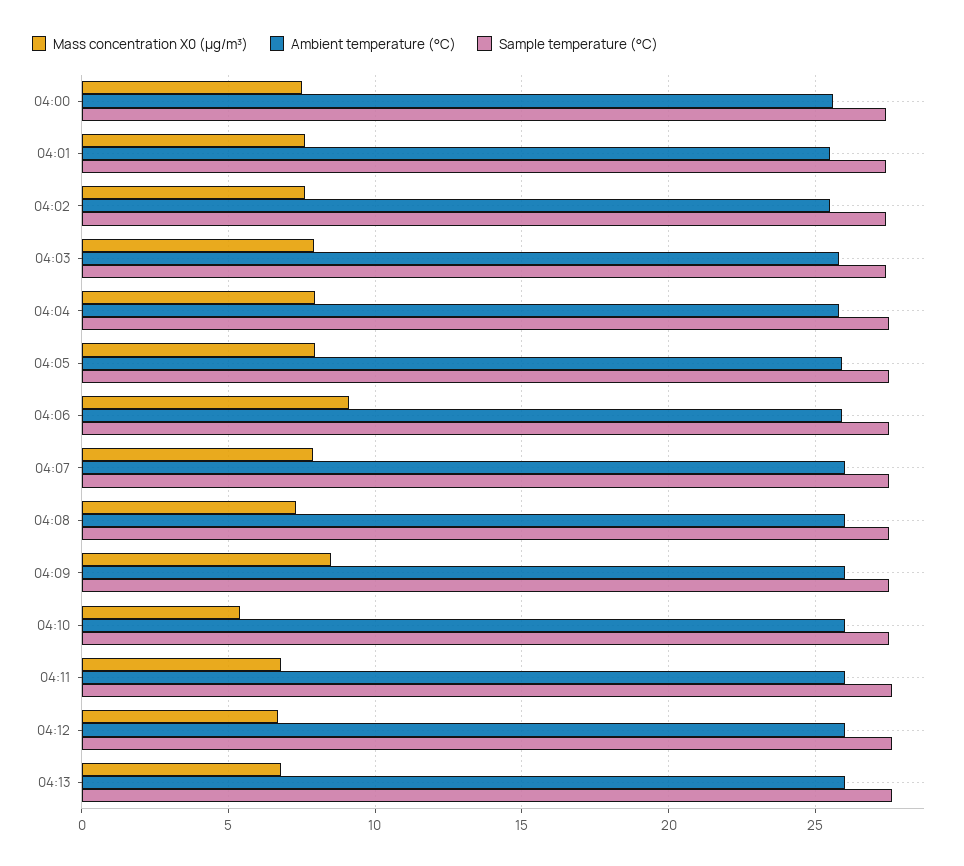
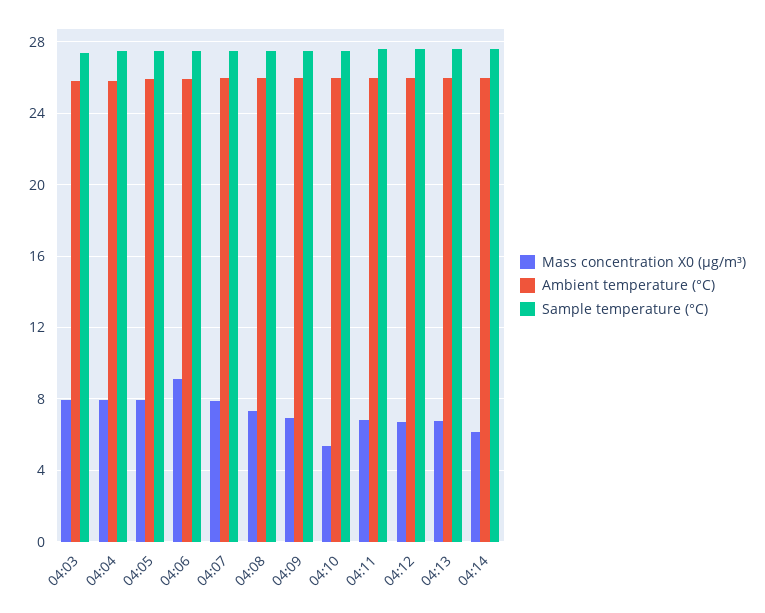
Mass concentration X0 (μg/m³), 04:00: 7.5 -> none
Ambient temperature (°C), 04:00: 25.5 -> none
Sample temperature (°C), 04:00: 27.5 -> none
Mass concentration X0 (μg/m³), 04:01: 7.5 -> none
Ambient temperature (°C), 04:01: 25.5 -> none
Sample temperature (°C), 04:01: 27.5 -> none
Mass concentration X0 (μg/m³), 04:02: 7.5 -> none
Ambient temperature (°C), 04:02: 25.5 -> none
Sample temperature (°C), 04:02: 27.5 -> none
Mass concentration X0 (μg/m³), 04:09: 8.5 -> 7
Mass concentration X0 (μg/m³), 04:14: none -> 6
Ambient temperature (°C), 04:14: none -> 26
Sample temperature (°C), 04:14: none -> 27.5

